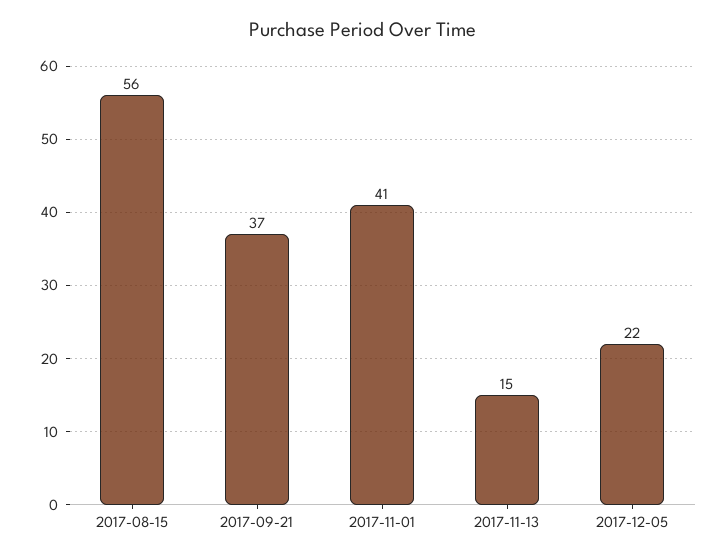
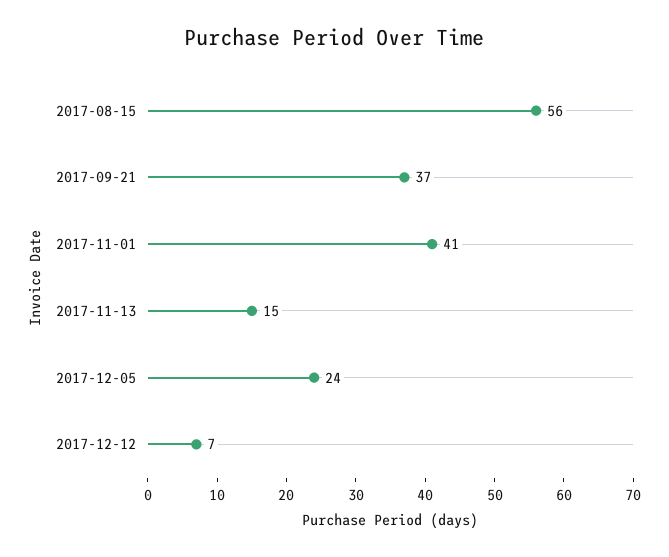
2017-12-05: 22 -> 24
2017-12-12: none -> 7

